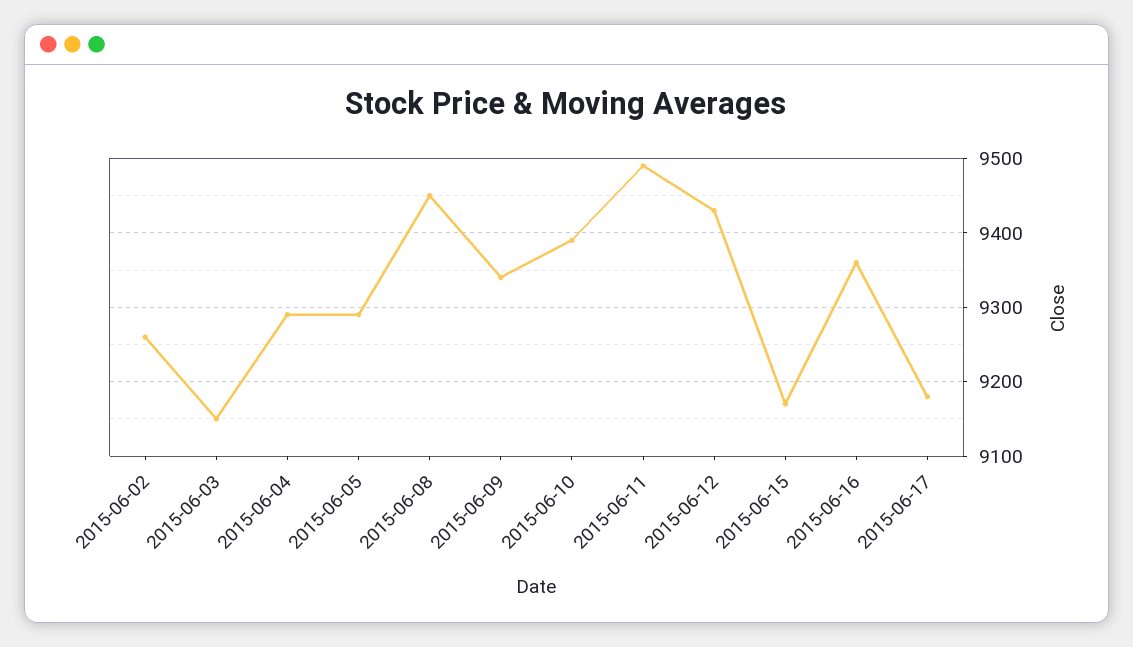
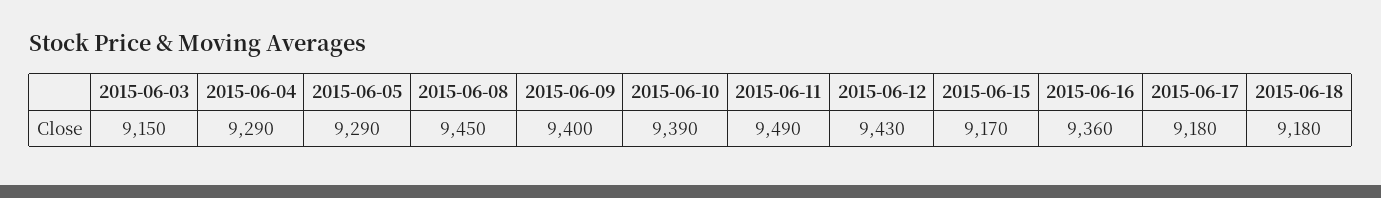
2015-06-02: 9260 -> none
2015-06-09: 9340 -> 9400
2015-06-18: none -> 9180

